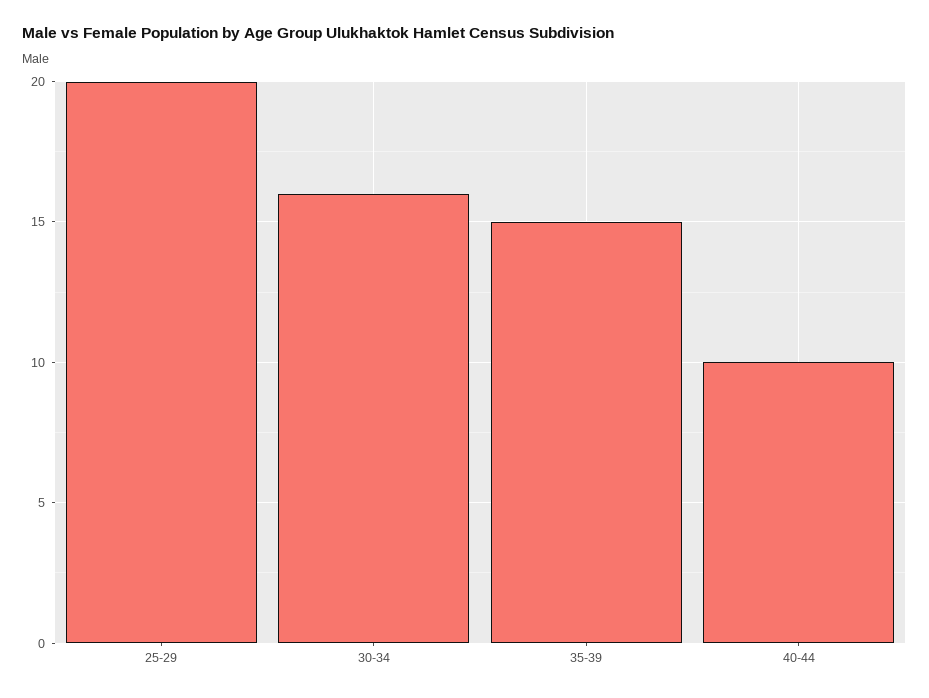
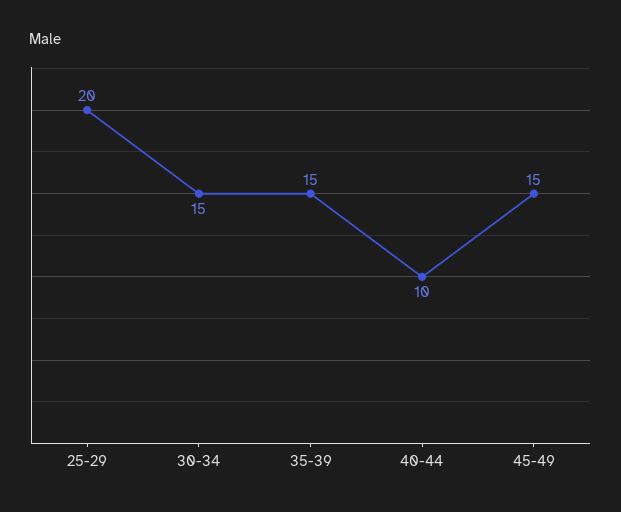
30-34: 16 -> 15
45-49: none -> 15

